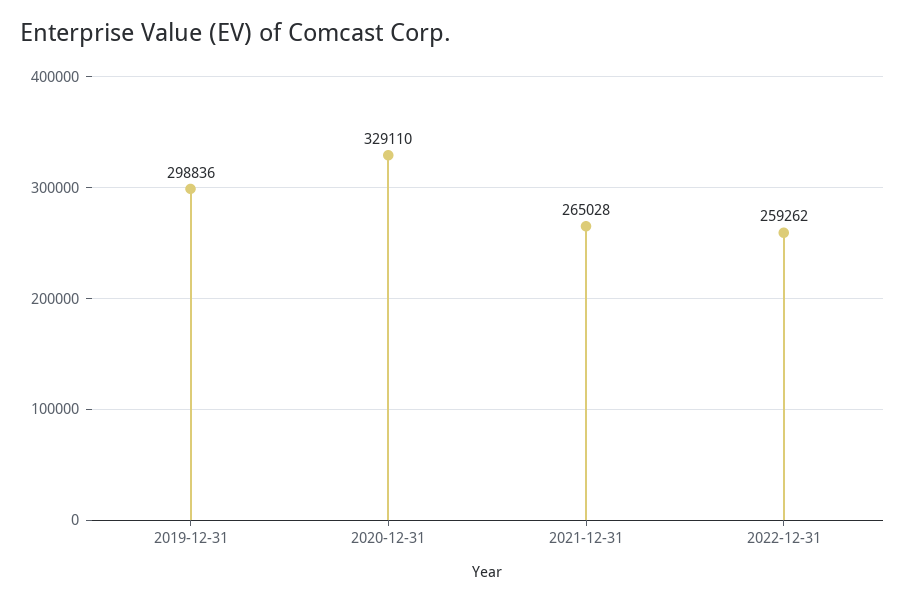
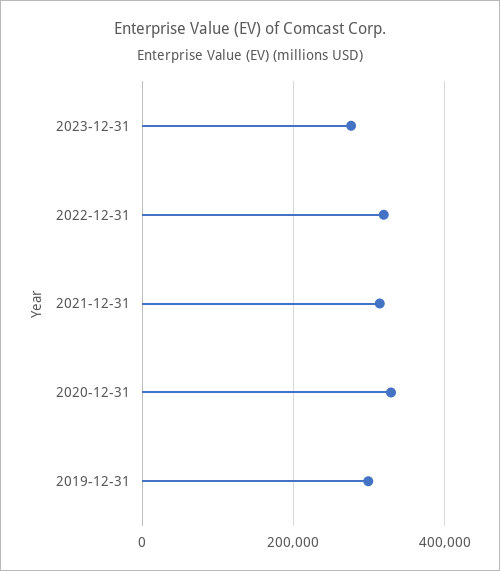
2021-12-31: 265028 -> 320000
2022-12-31: 259262 -> 320000
2023-12-31: none -> 280000

